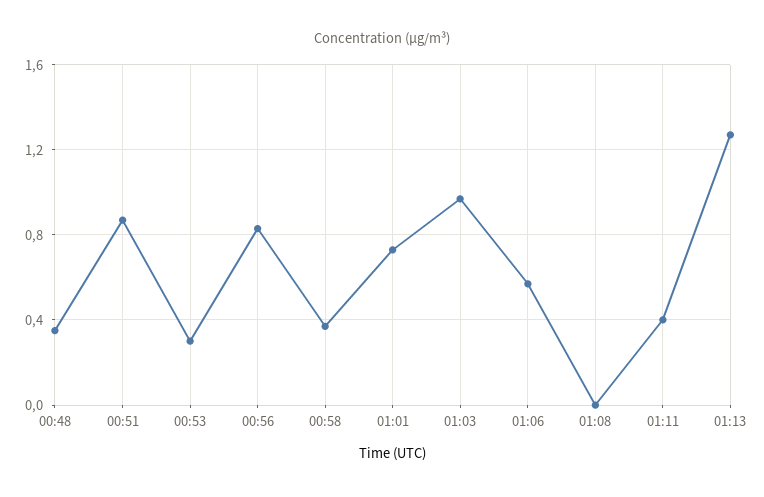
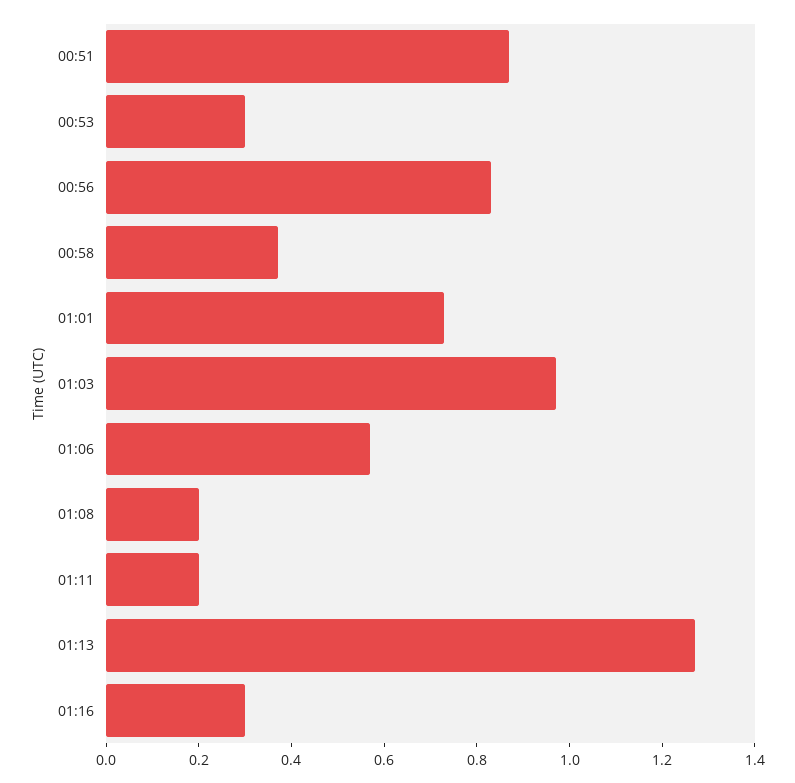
00:48: 0.35 -> none
01:08: 0 -> 0.2
01:11: 0.4 -> 0.2
01:16: none -> 0.3

